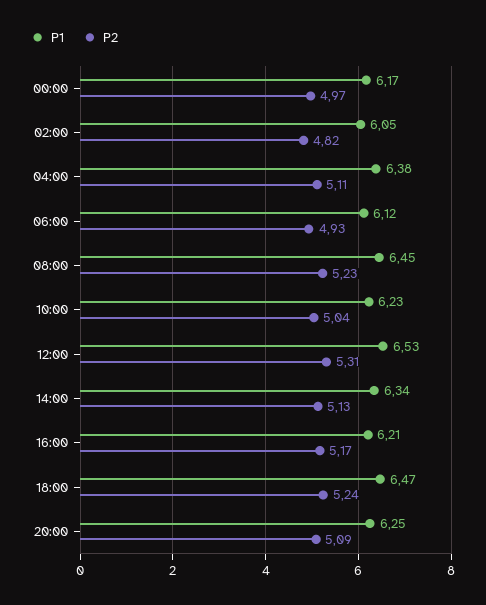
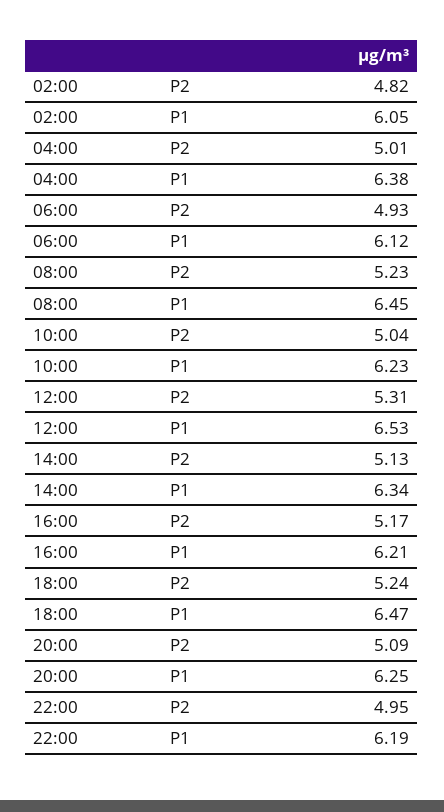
P1, 00:00: 6.17 -> none
P2, 00:00: 4.97 -> none
P2, 04:00: 5.11 -> 5.01
P2, 22:00: none -> 4.95
P1, 22:00: none -> 6.19

